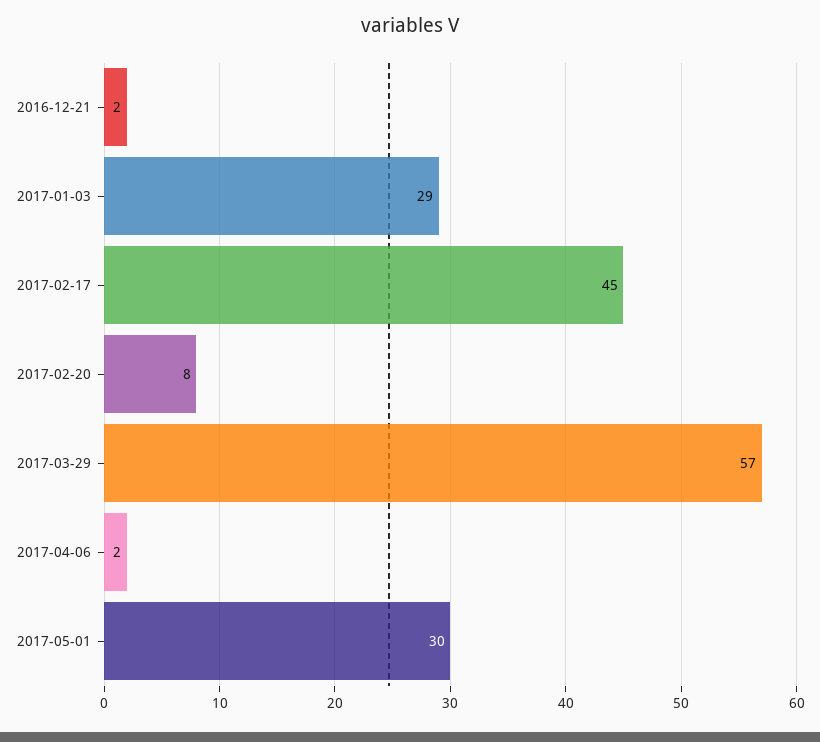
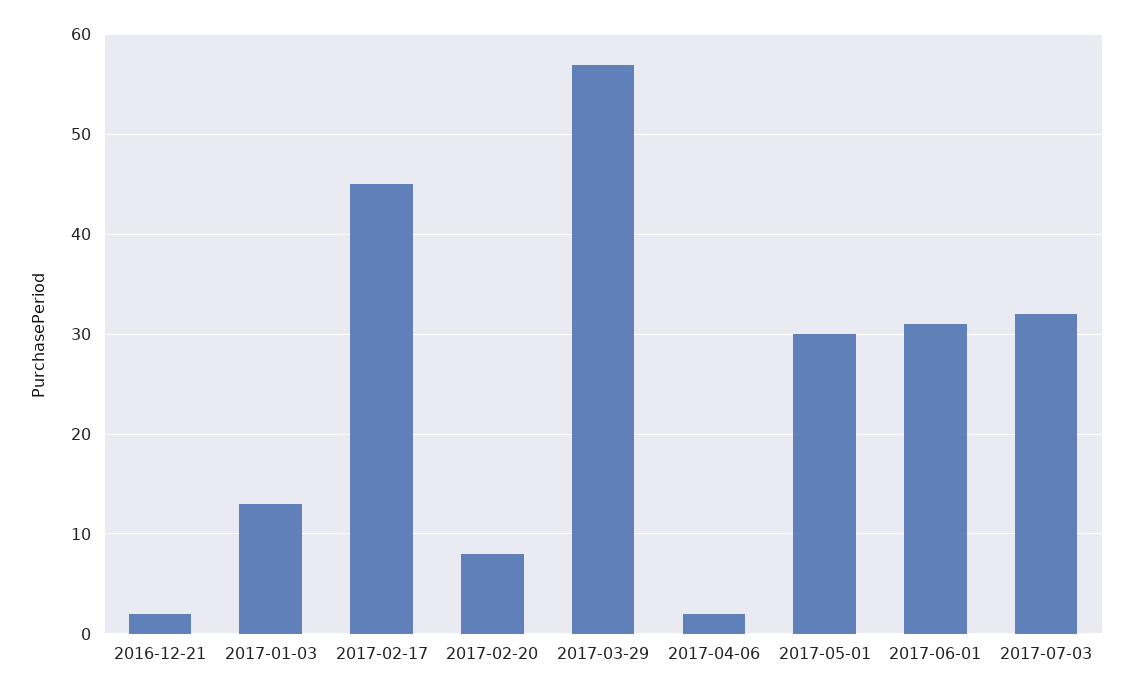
2017-01-03: 29 -> 13
2017-06-01: none -> 31
2017-07-03: none -> 32

